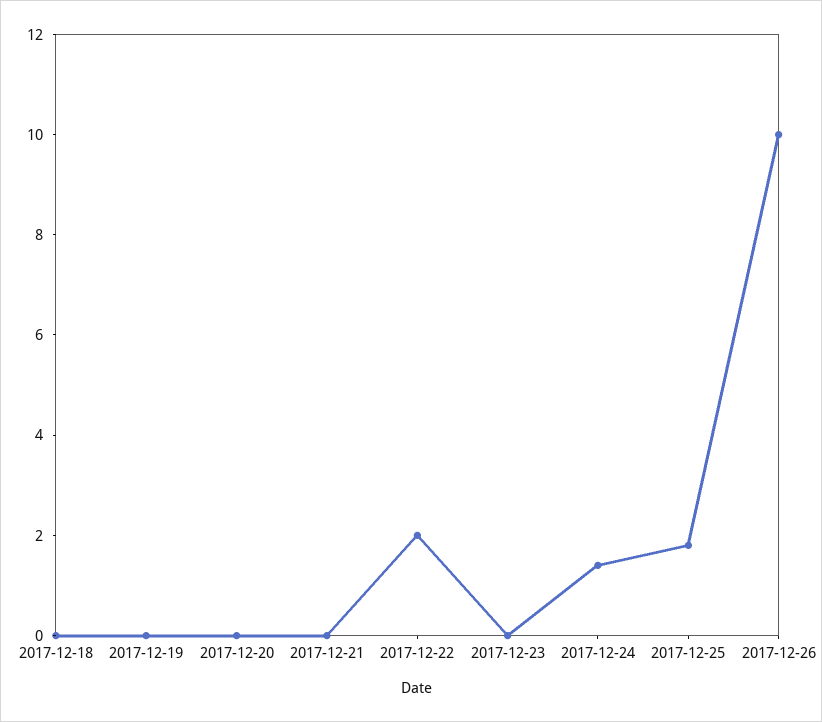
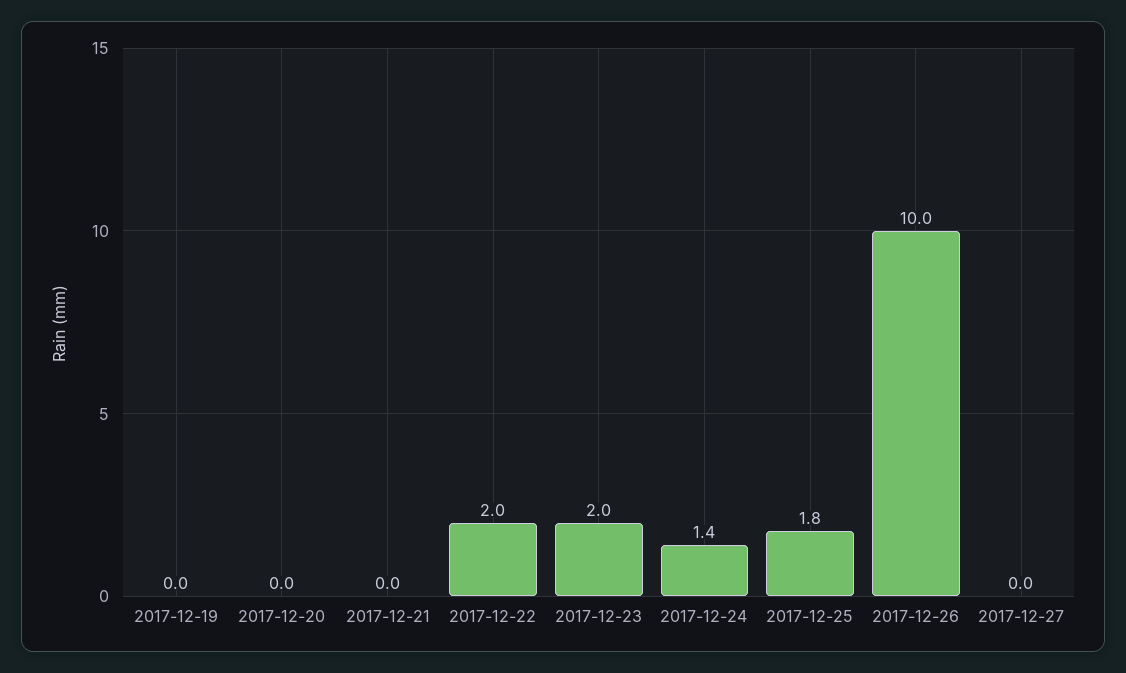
2017-12-18: 0 -> none
2017-12-23: 0 -> 2
2017-12-27: none -> 0

